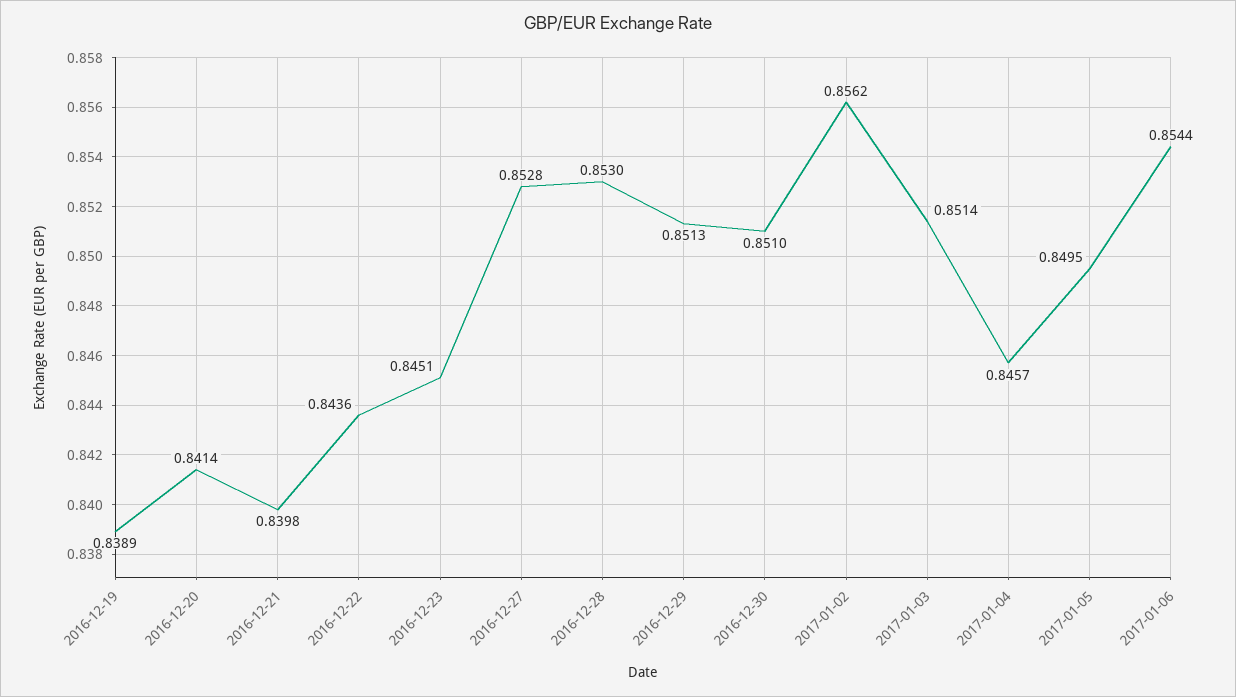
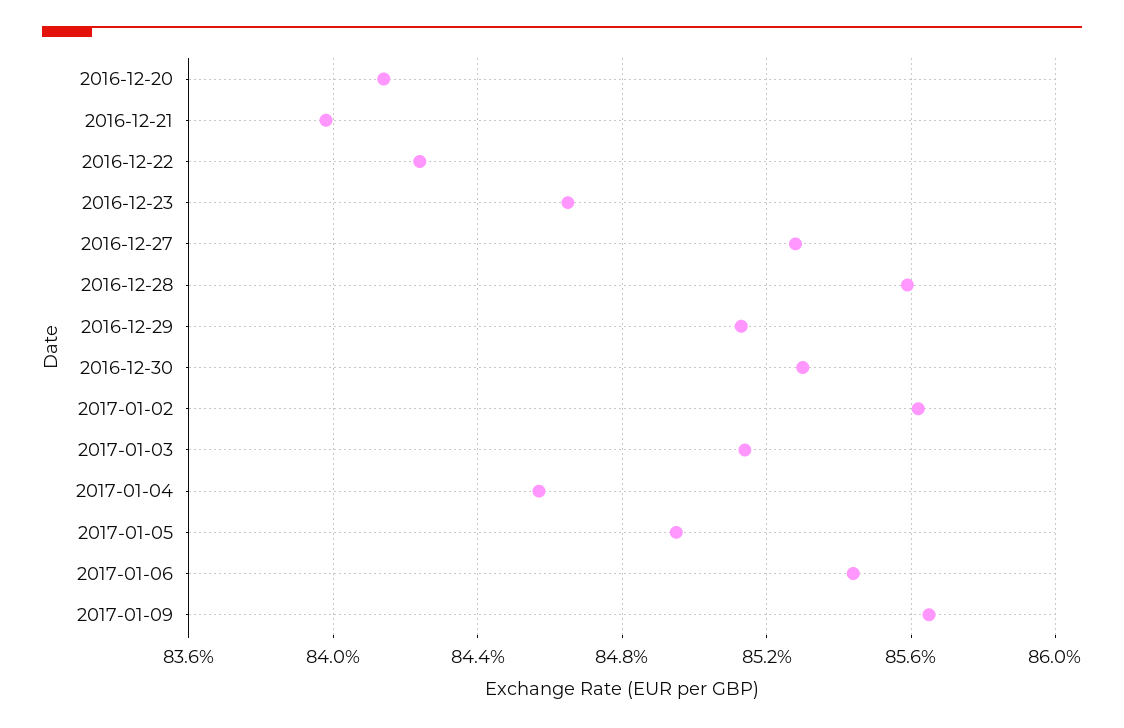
2016-12-19: 0.8389 -> none
2016-12-22: 0.8436 -> 0.8425
2016-12-23: 0.8451 -> 0.8465
2016-12-28: 0.853 -> 0.856
2016-12-30: 0.851 -> 0.853
2017-01-09: none -> 0.8565

